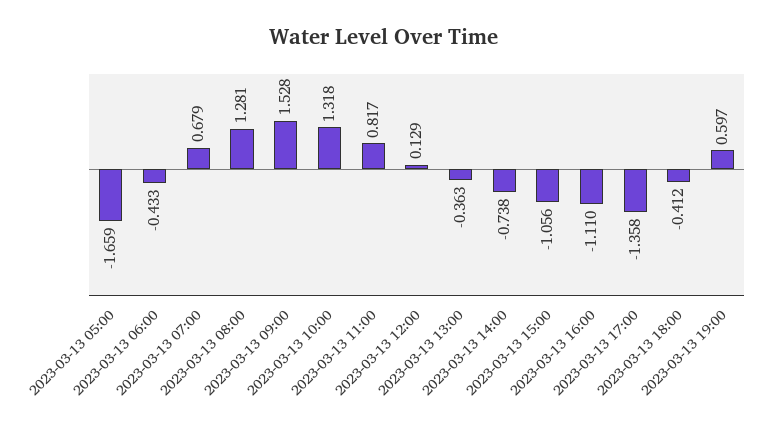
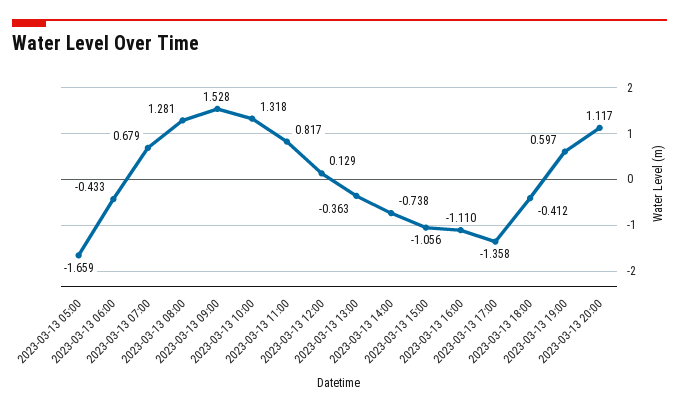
2023-03-13 20:00: none -> 1.117

